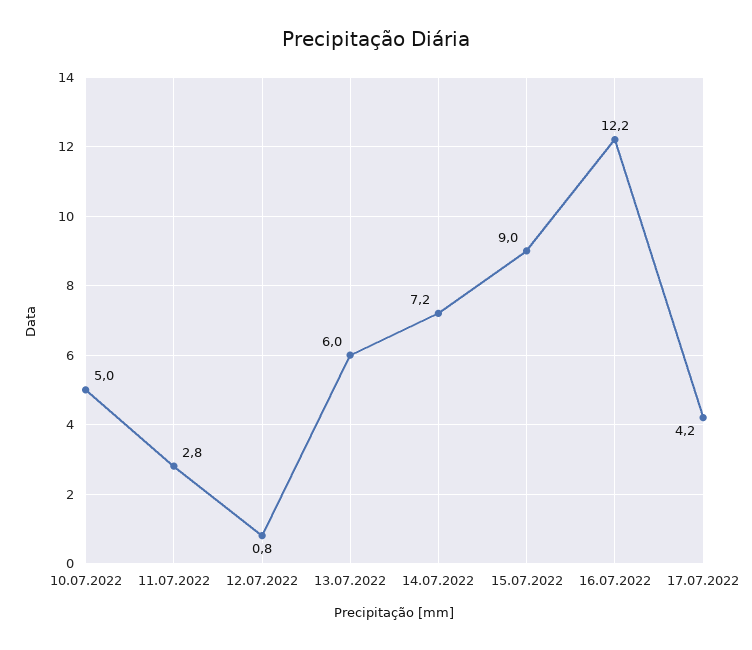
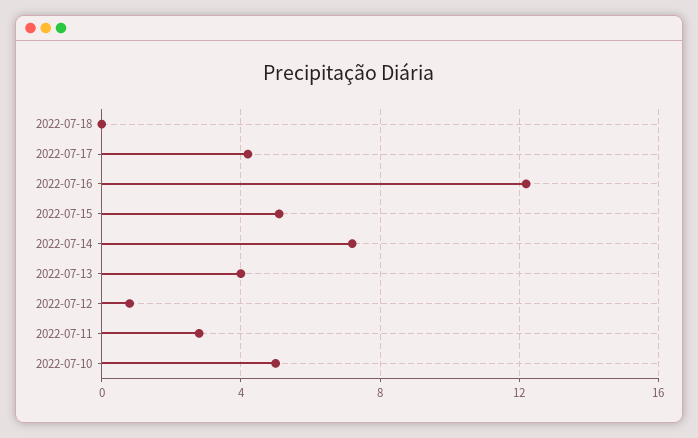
13.07.2022: 6 -> 4
15.07.2022: 9 -> 5
2022-07-18: none -> 0

